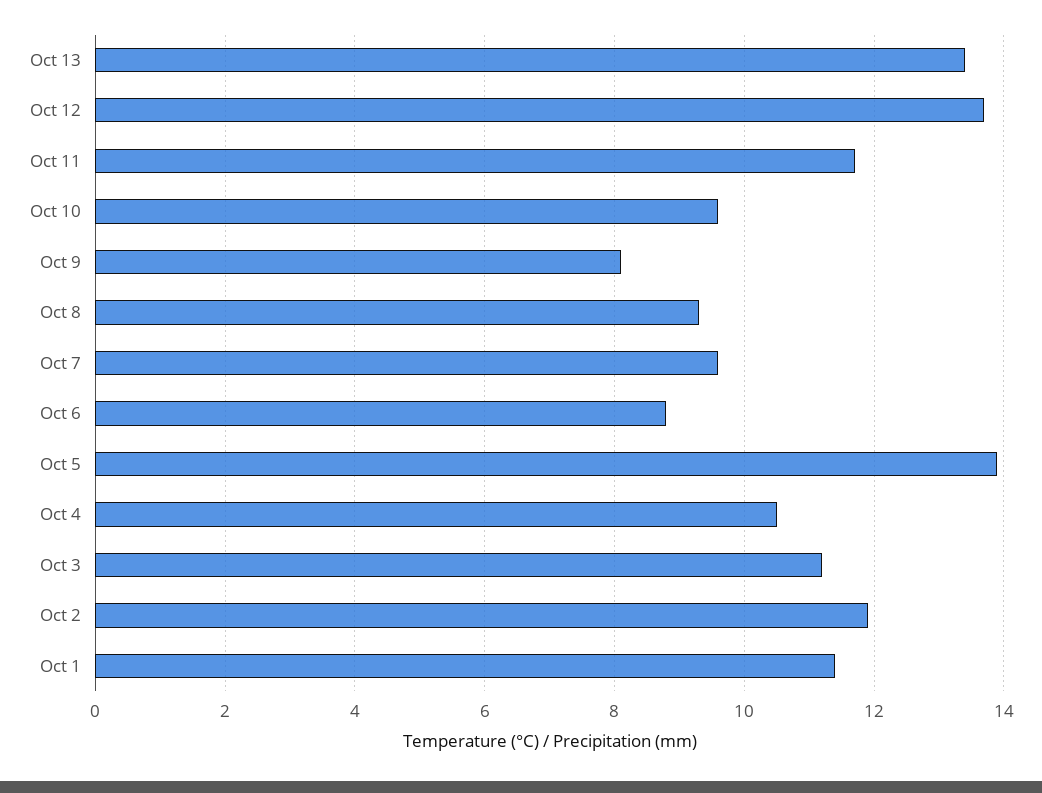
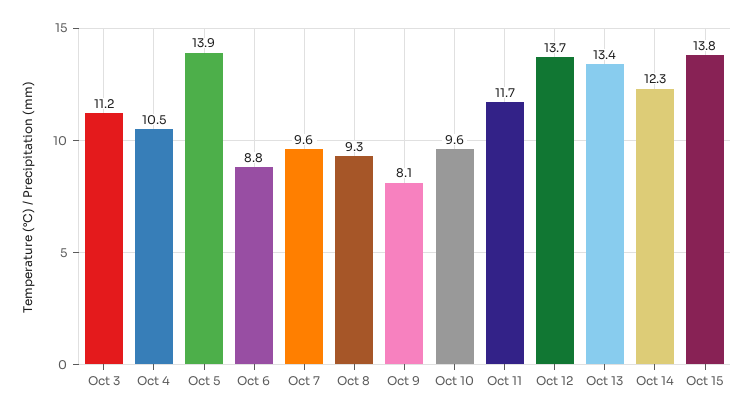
Oct 2: 12 -> none
Oct 1: 11.5 -> none
Oct 14: none -> 12.3
Oct 15: none -> 13.8

